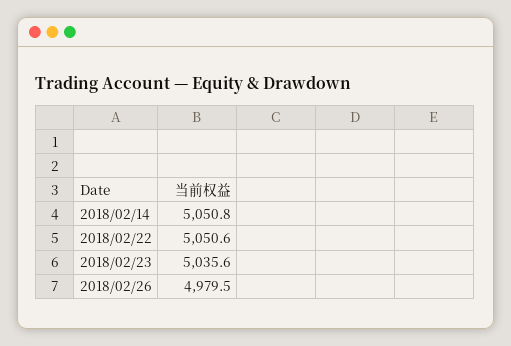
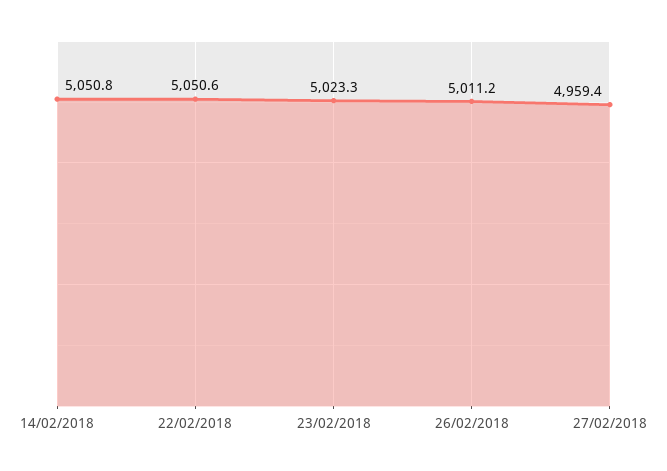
2018/02/23: 5035.6 -> 5023.3
2018/02/26: 4979.5 -> 5011.2
27/02/2018: none -> 4959.4

